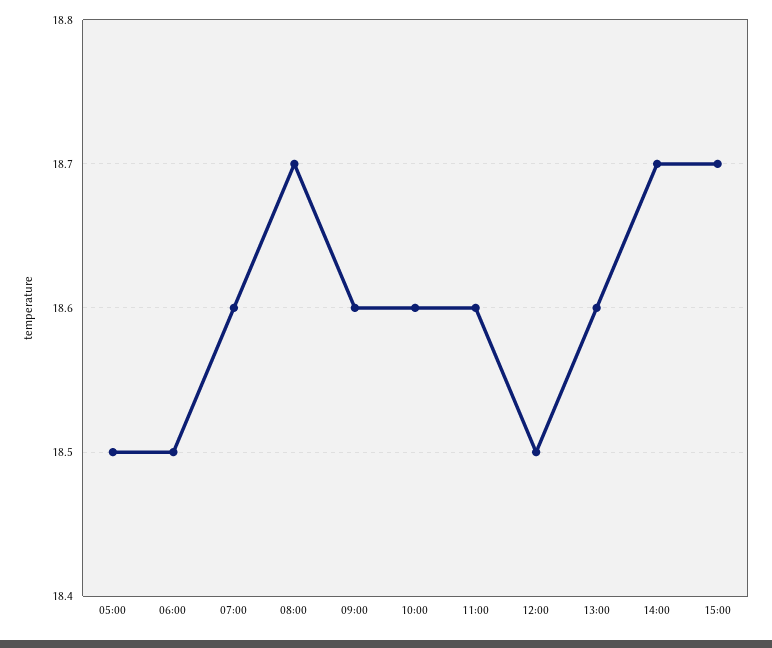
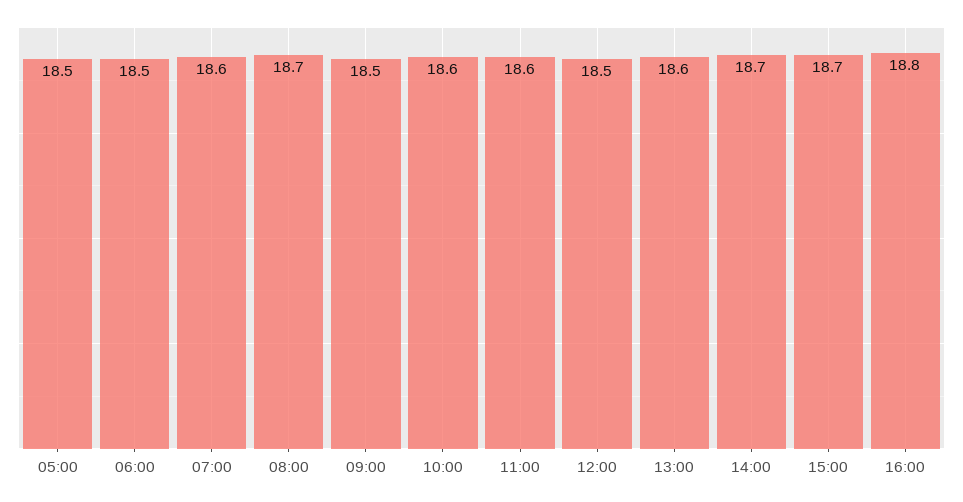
09:00: 18.6 -> 18.5
16:00: none -> 18.8

